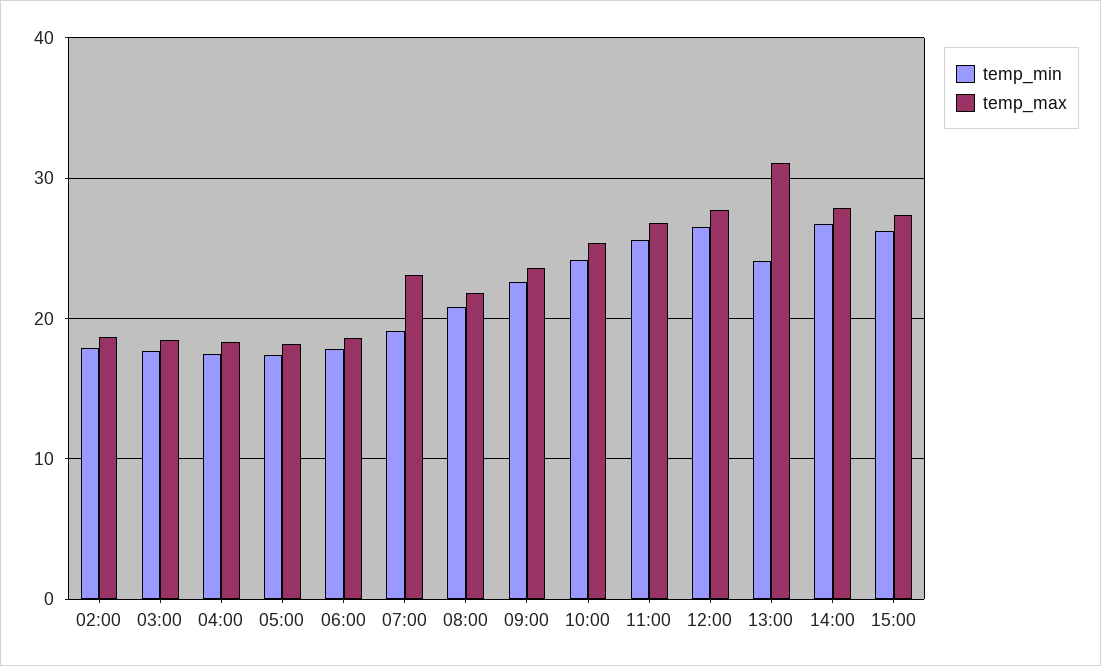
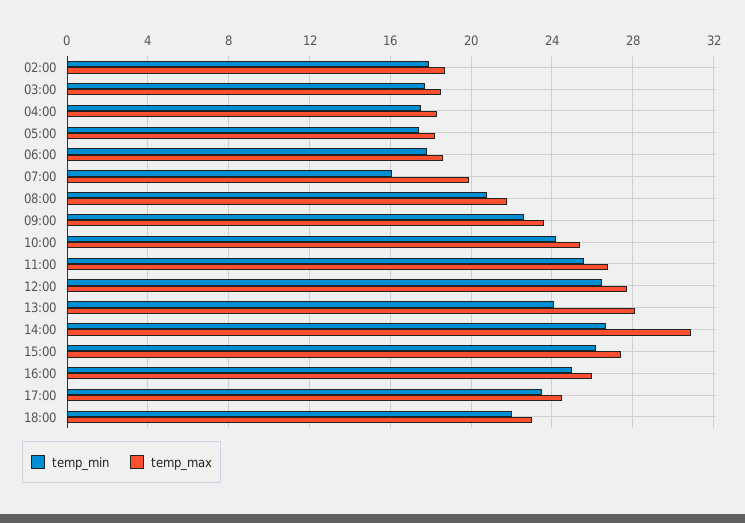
temp_min, 07:00: 19 -> 16
temp_max, 07:00: 23 -> 20
temp_max, 13:00: 31 -> 28
temp_max, 14:00: 28 -> 31
temp_min, 16:00: none -> 25
temp_max, 16:00: none -> 26
temp_min, 17:00: none -> 23.5
temp_max, 17:00: none -> 24.5
temp_min, 18:00: none -> 22
temp_max, 18:00: none -> 23

